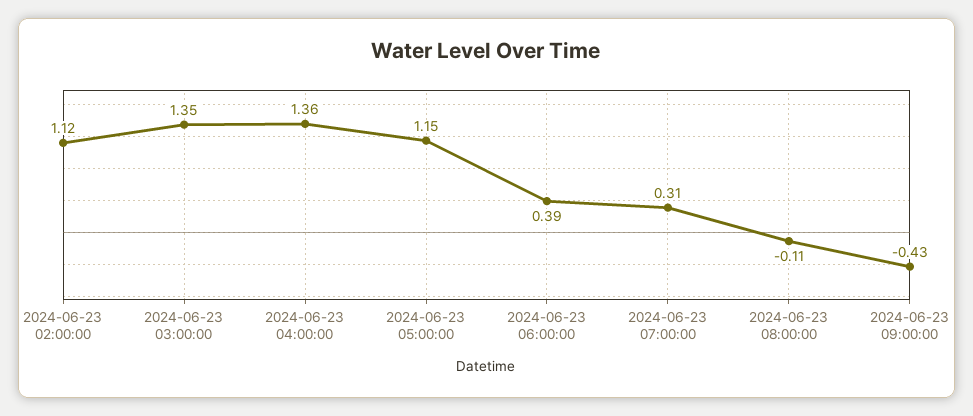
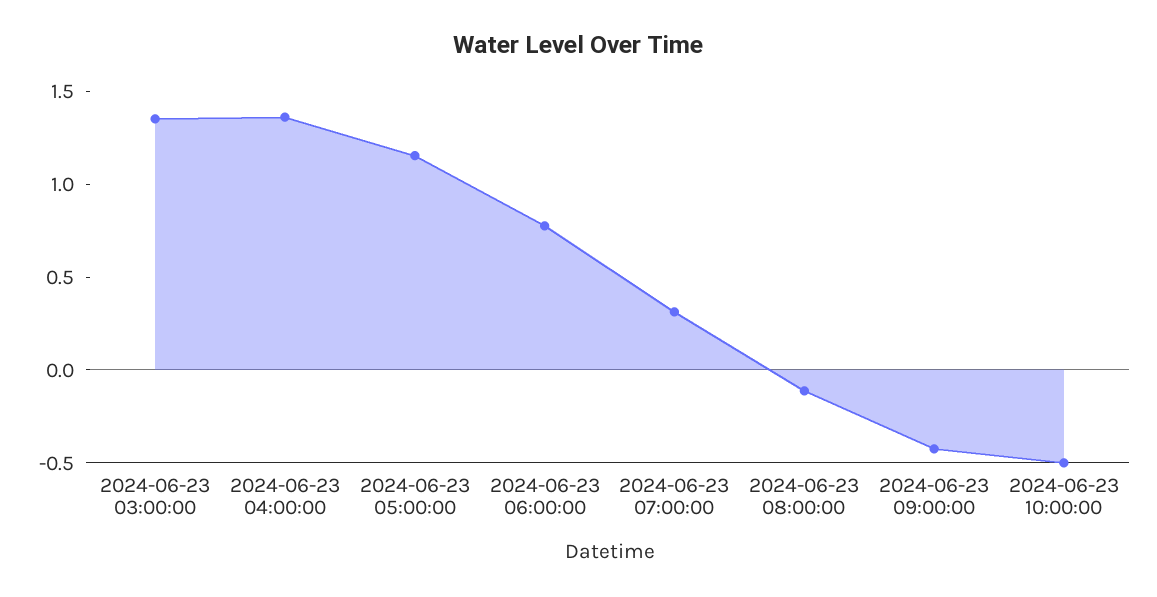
2024-06-23 02:00:00: 1.12 -> none
2024-06-23 06:00:00: 0.39 -> 0.8
2024-06-23 10:00:00: none -> -0.5

